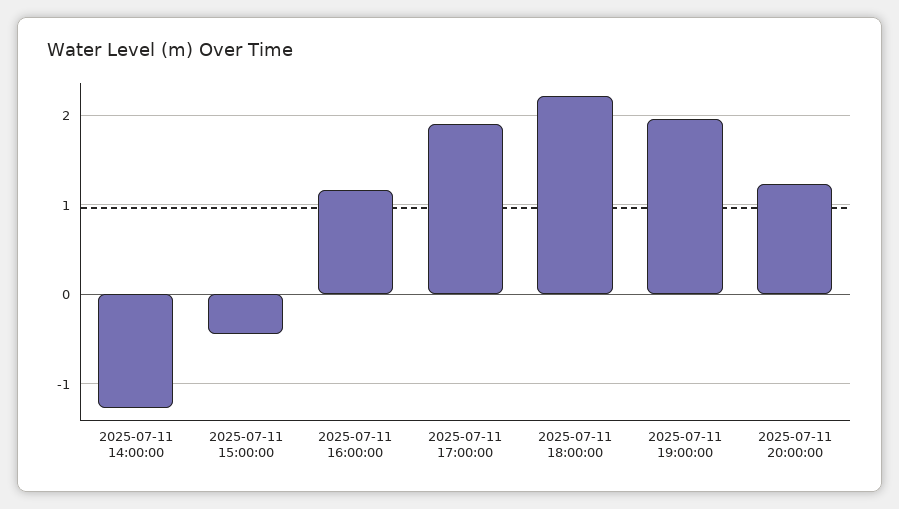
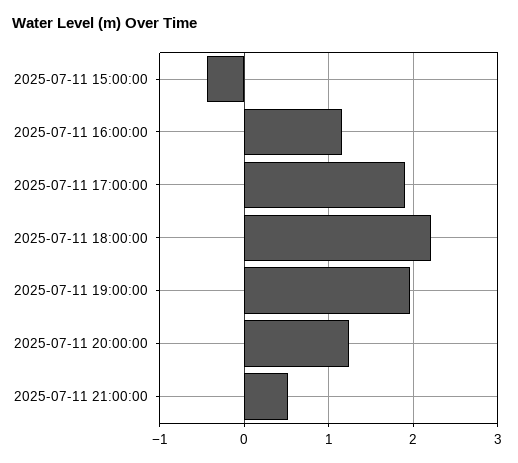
2025-07-11 14:00:00: -1.3 -> none
2025-07-11 21:00:00: none -> 0.5

